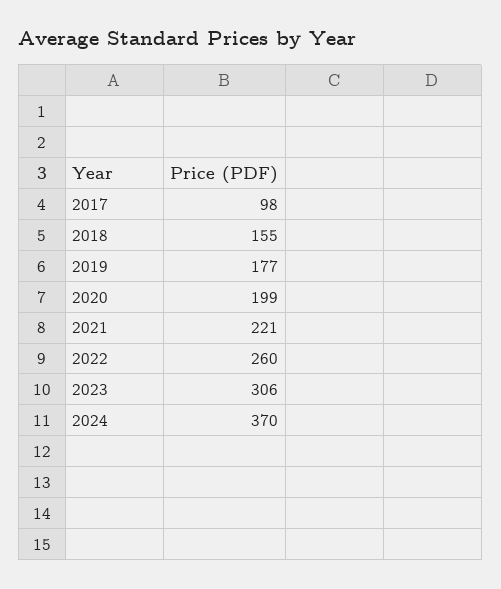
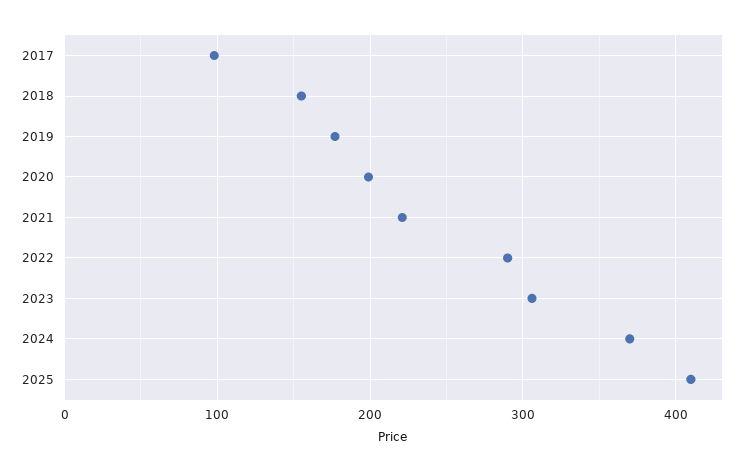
2022: 260 -> 290
2025: none -> 410

